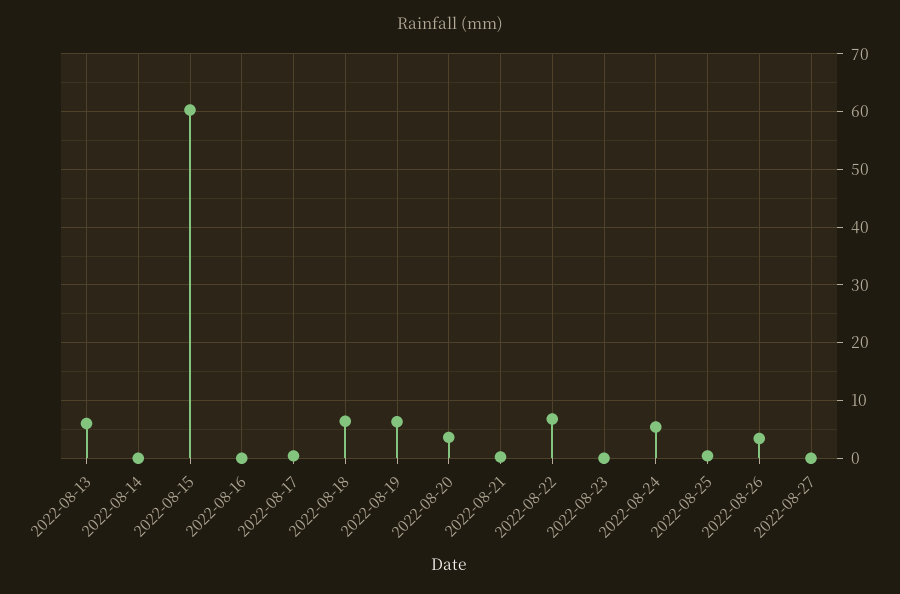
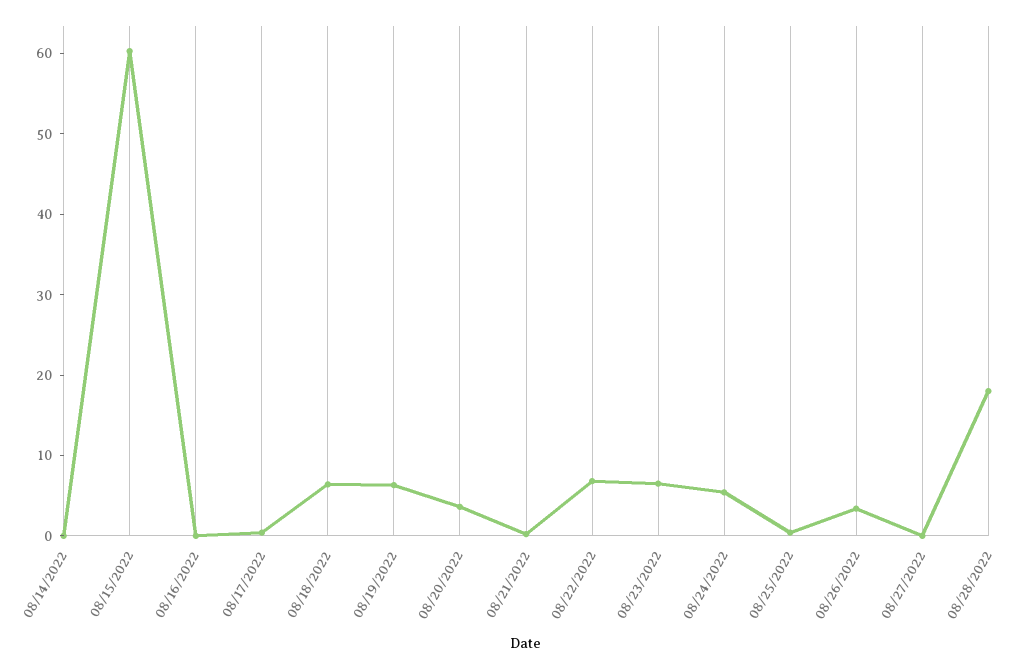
2022-08-13: 6 -> none
2022-08-23: 0 -> 6
08/28/2022: none -> 18

